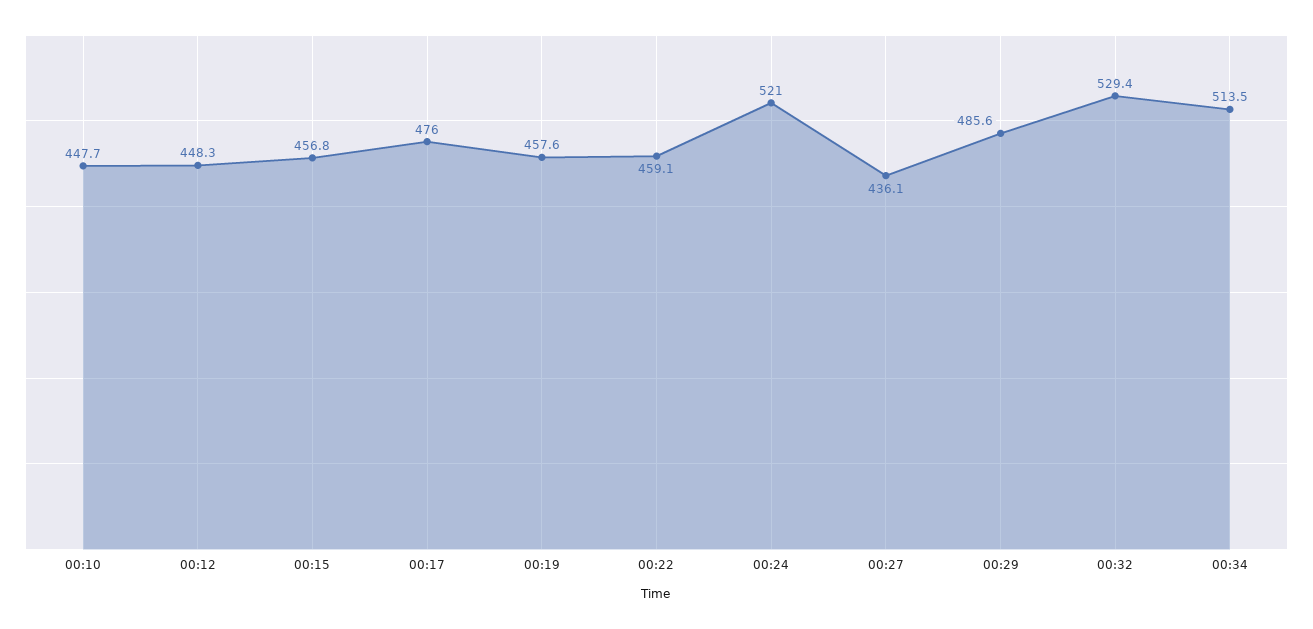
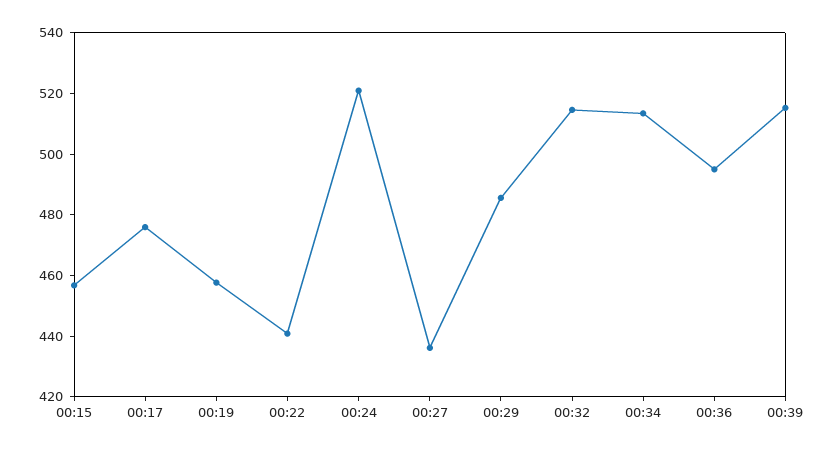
00:10: 447.7 -> none
00:12: 448.3 -> none
00:22: 459.1 -> 440
00:32: 529.4 -> 515
00:36: none -> 495
00:39: none -> 515

